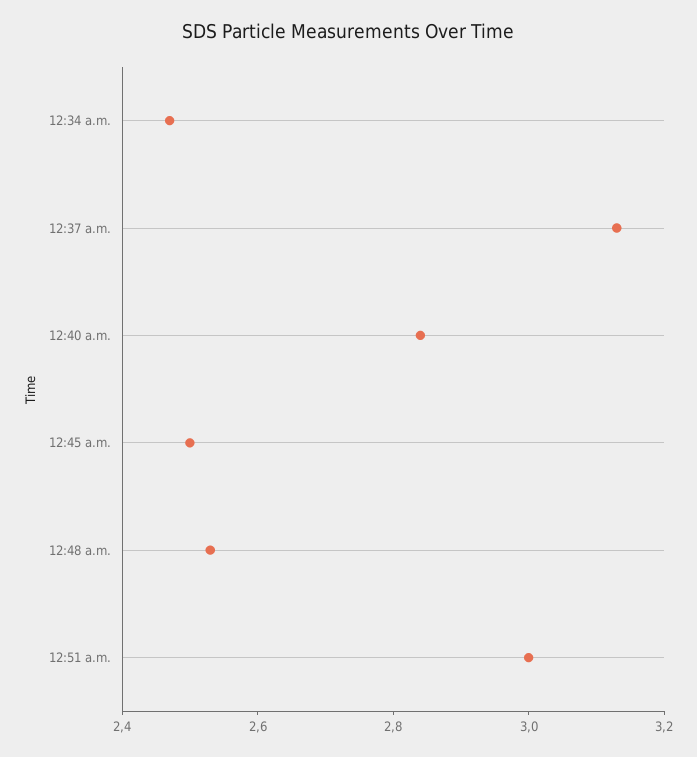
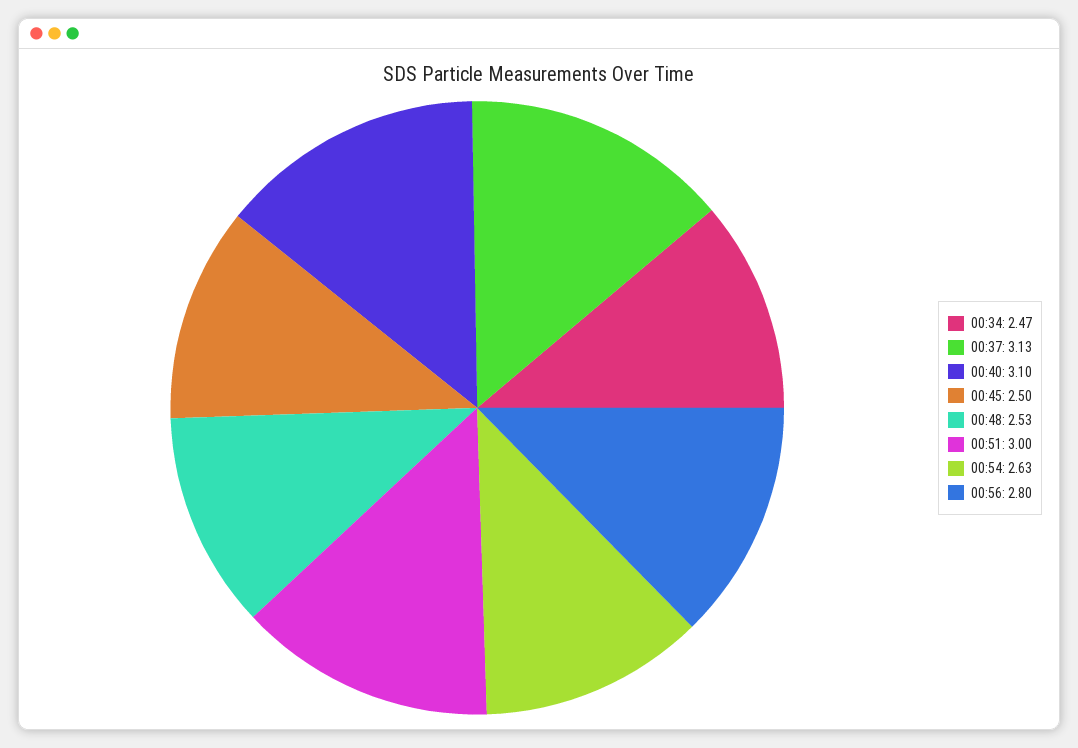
12:40 a.m.: 2.85 -> 3.1
00:54: none -> 2.63
00:56: none -> 2.8

